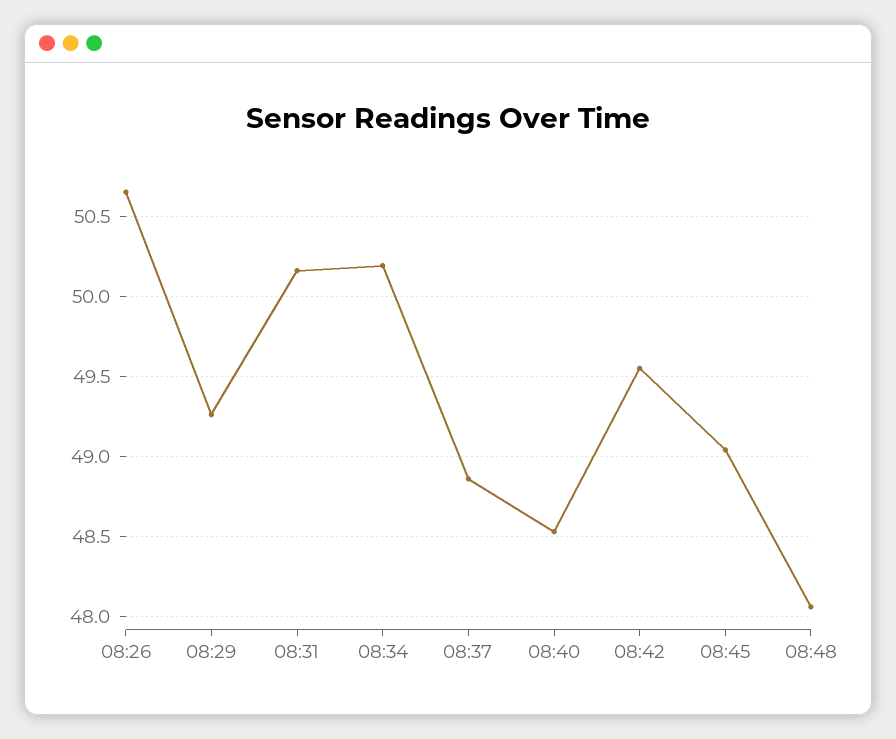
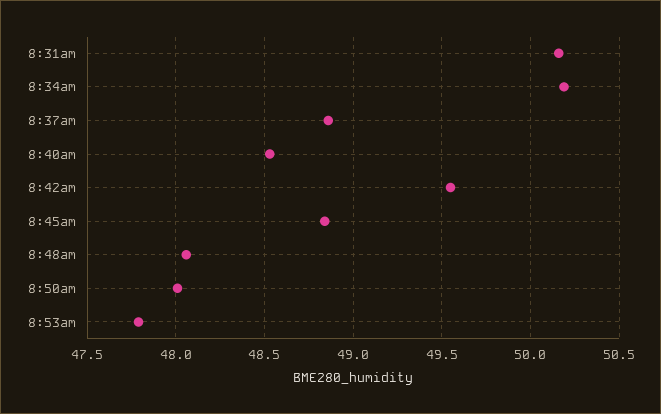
08:26: 50.65 -> none
08:29: 49.25 -> none
08:45: 49.05 -> 48.85
8:50am: none -> 48
8:53am: none -> 47.8

